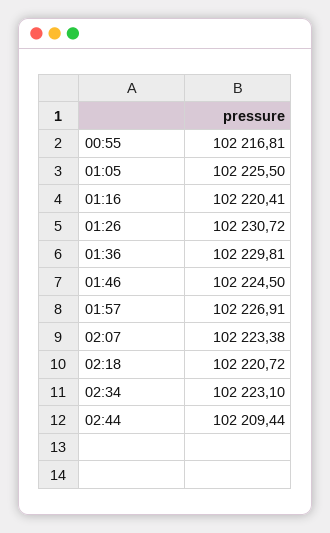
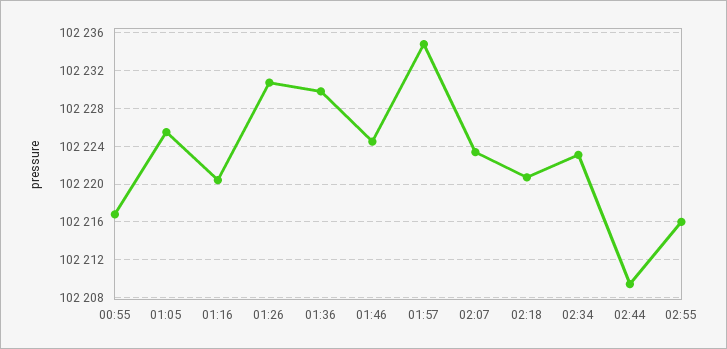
01:57: 102226.91 -> 102235
02:55: none -> 102216

